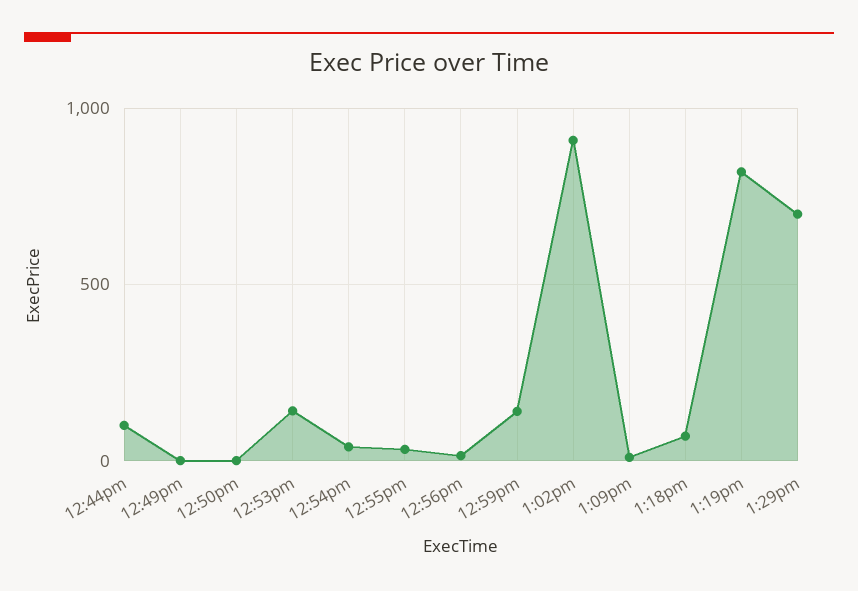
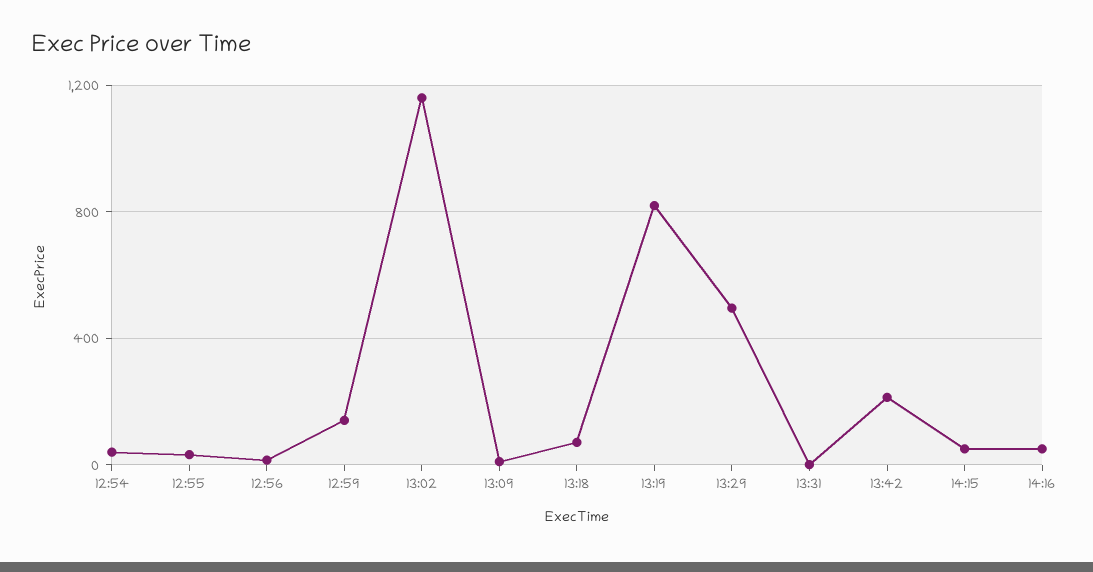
12:44pm: 100 -> none
12:49pm: 0 -> none
12:50pm: 0 -> none
12:53pm: 150 -> none
1:02pm: 900 -> 1150
1:29pm: 700 -> 500
13:31: none -> 0
13:42: none -> 200
14:15: none -> 50
14:16: none -> 50

